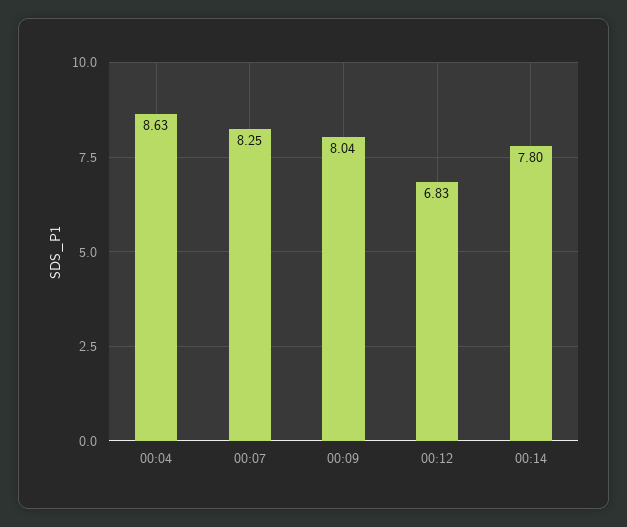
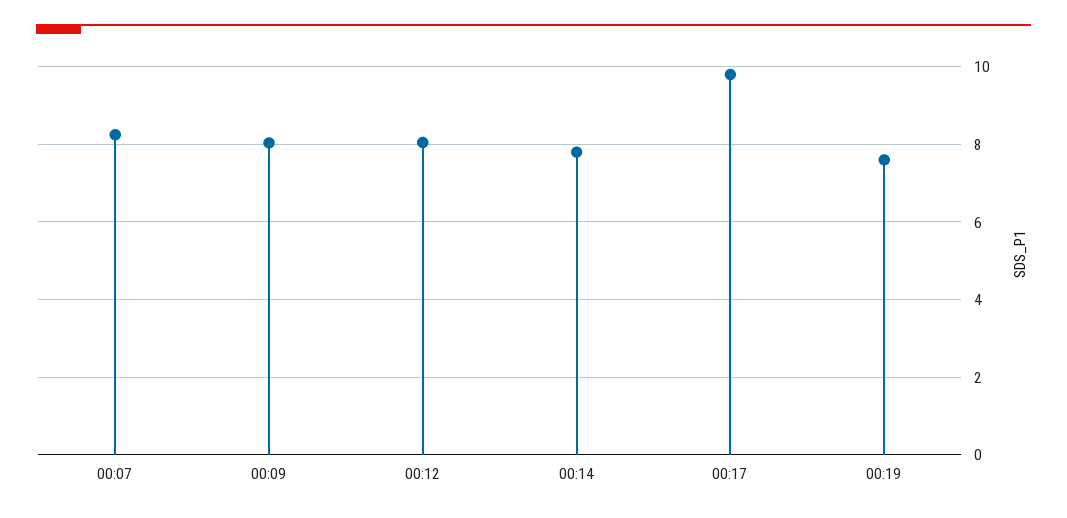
00:04: 8.63 -> none
00:12: 6.83 -> 8
00:17: none -> 9.8
00:19: none -> 7.6

